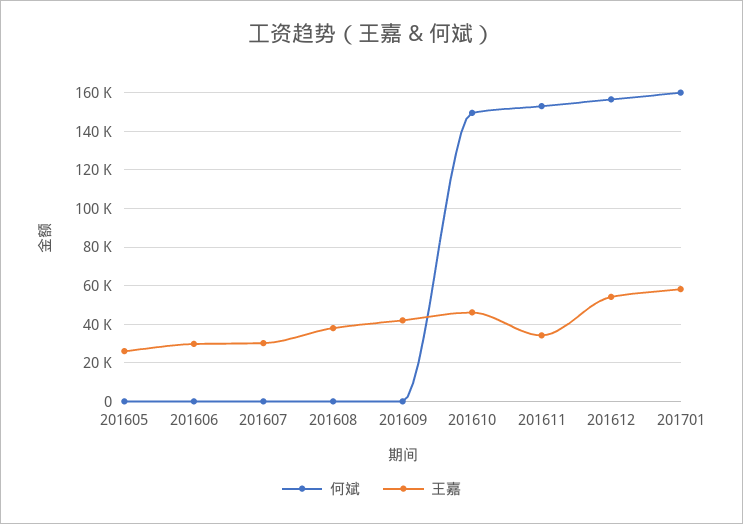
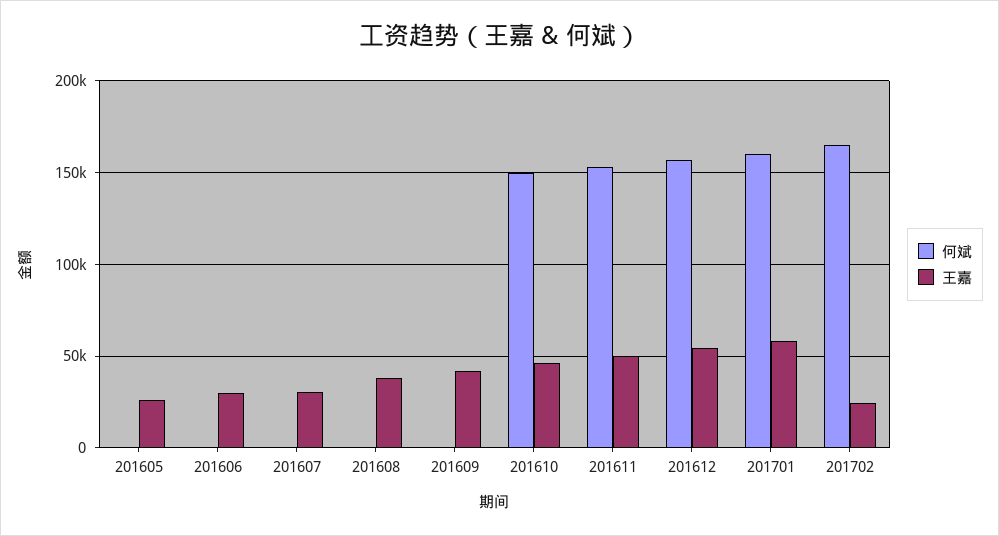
王嘉, 201611: 35000 -> 50000
何斌, 201702: none -> 165000
王嘉, 201702: none -> 25000

